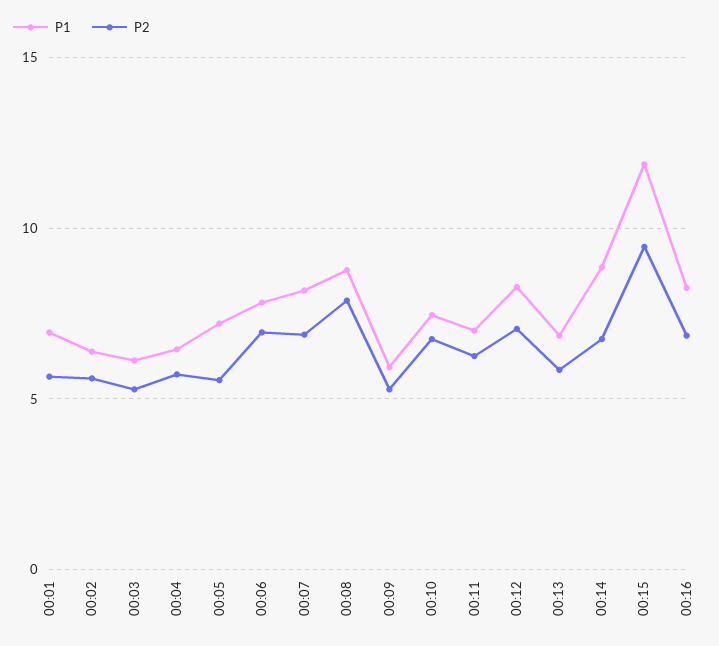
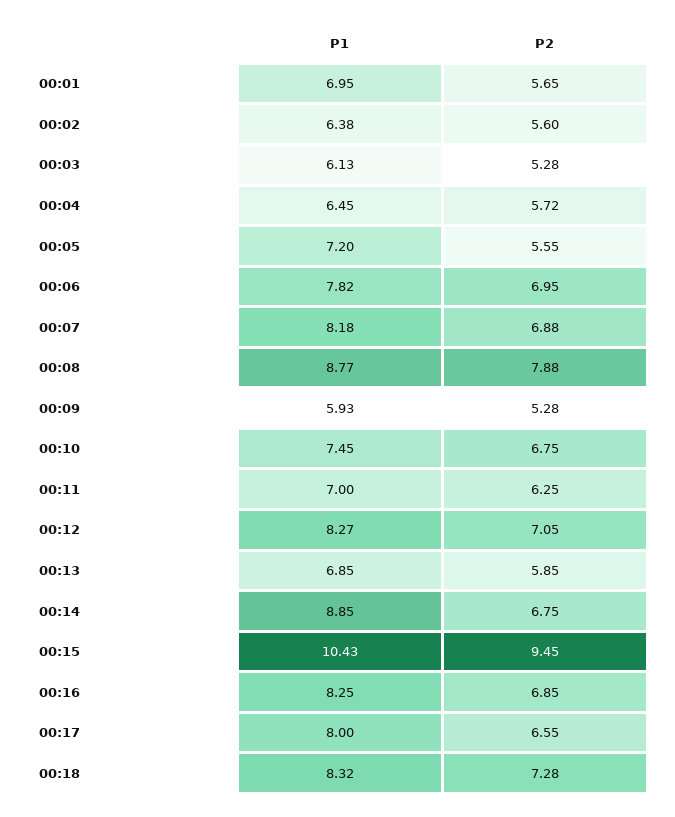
P1, 00:15: 12 -> 10.43
P1, 00:17: none -> 8
P2, 00:17: none -> 6.55
P1, 00:18: none -> 8.32
P2, 00:18: none -> 7.28

